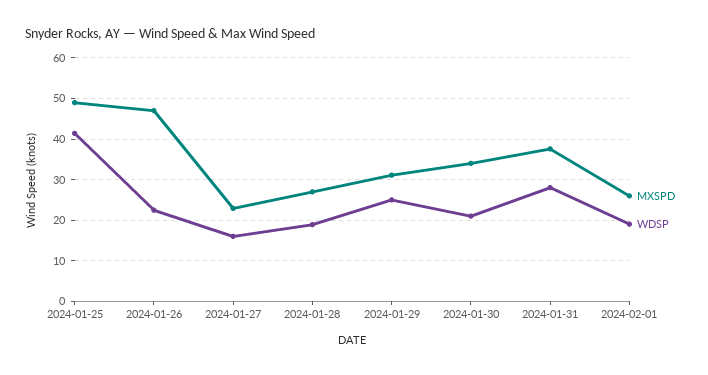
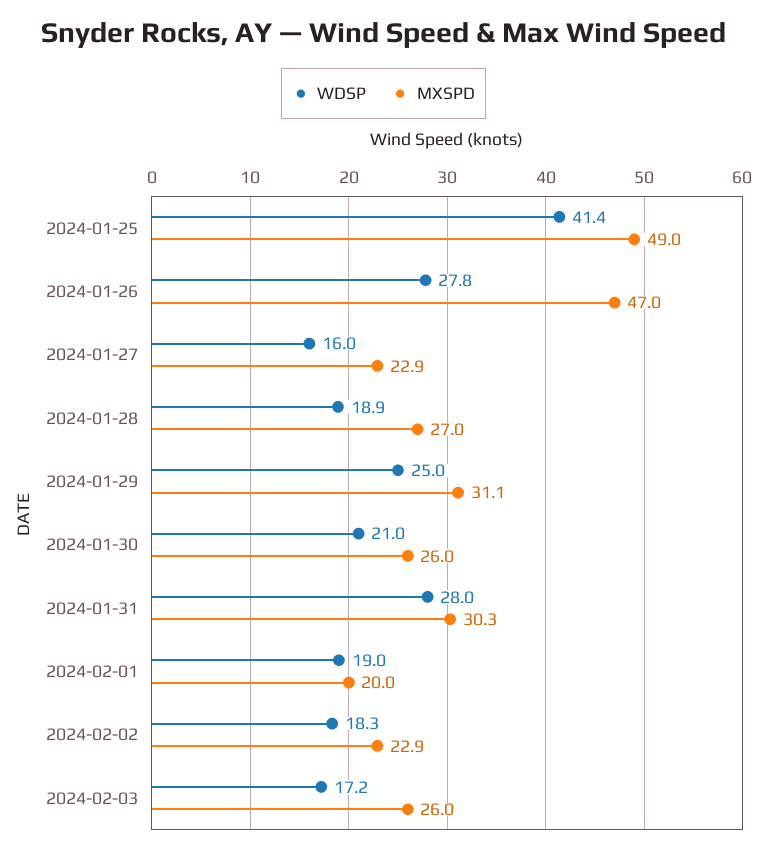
WDSP, 2024-01-26: 22 -> 27.8
MXSPD, 2024-01-30: 34 -> 26
MXSPD, 2024-01-31: 38 -> 30.3
MXSPD, 2024-02-01: 26 -> 20
WDSP, 2024-02-02: none -> 18.3
MXSPD, 2024-02-02: none -> 22.9
WDSP, 2024-02-03: none -> 17.2
MXSPD, 2024-02-03: none -> 26

